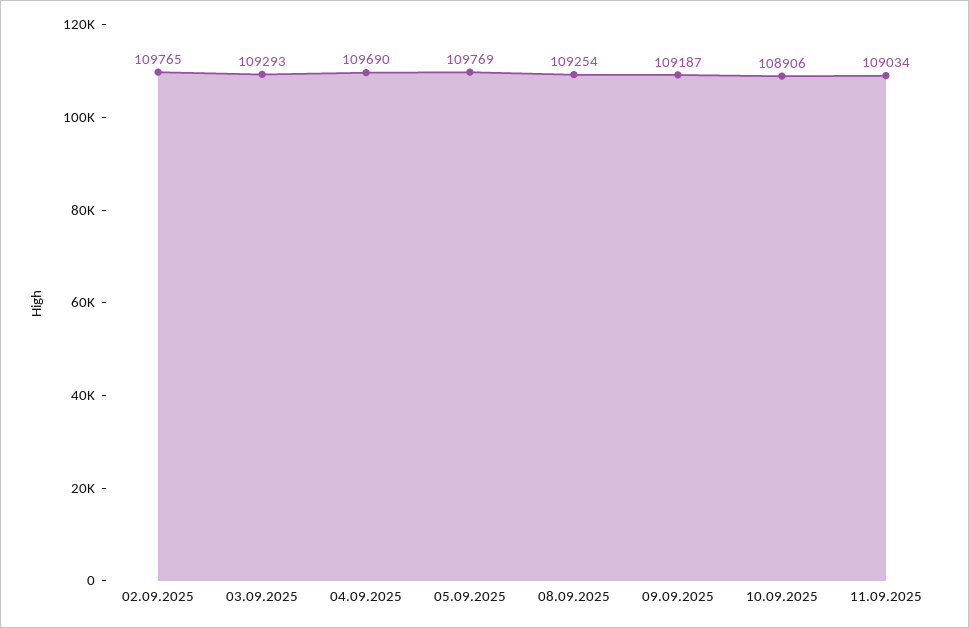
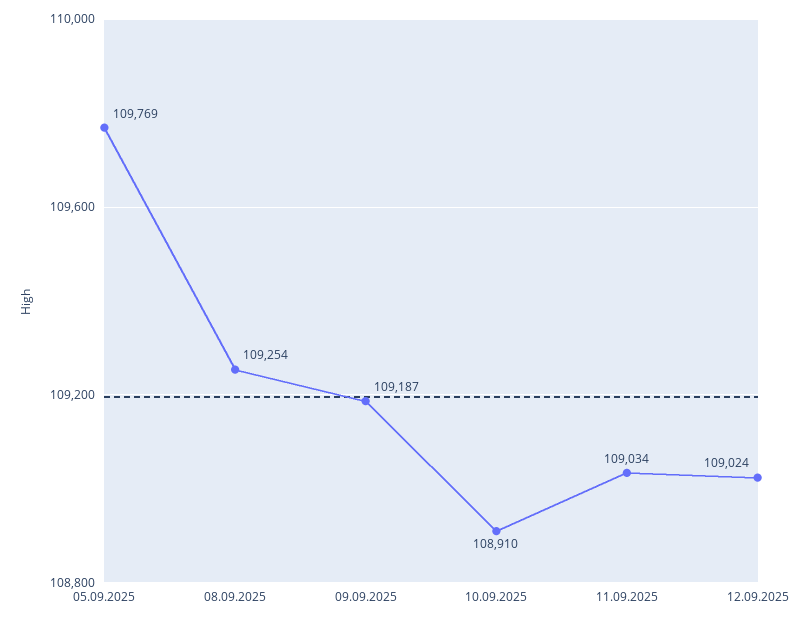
02.09.2025: 109765 -> none
03.09.2025: 109293 -> none
04.09.2025: 109690 -> none
10.09.2025: 108906 -> 108910
12.09.2025: none -> 109024

